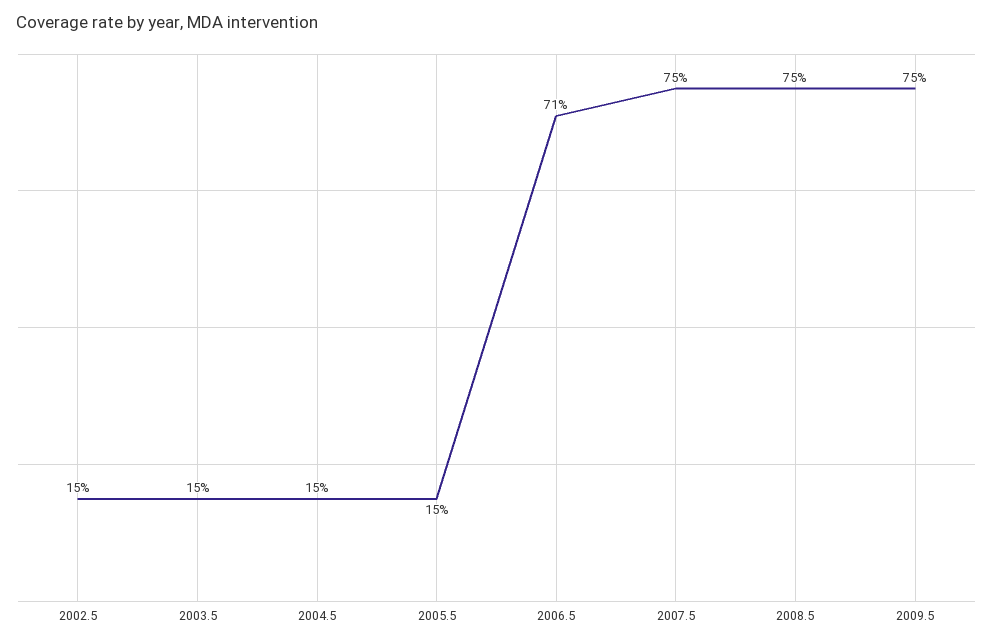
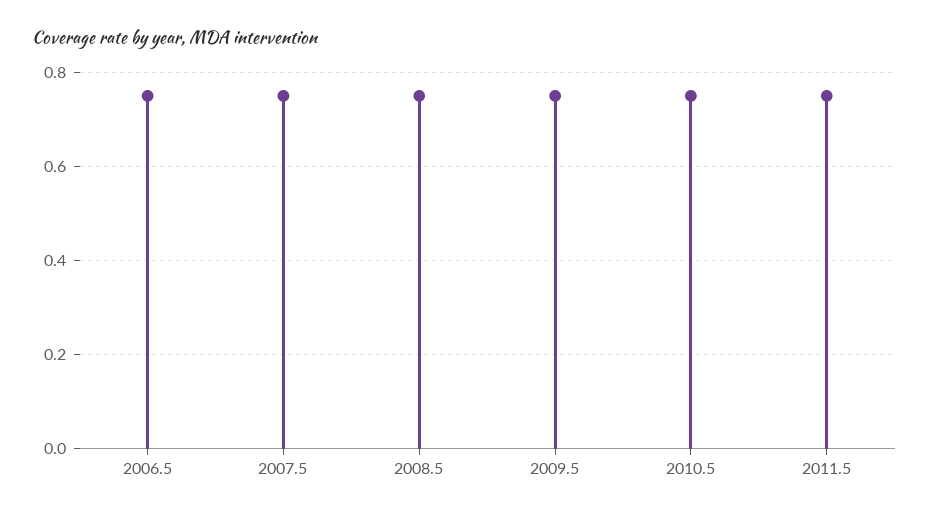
2002.5: 0.15 -> none
2003.5: 0.15 -> none
2004.5: 0.15 -> none
2005.5: 0.15 -> none
2006.5: 0.71 -> 0.75
2010.5: none -> 0.75
2011.5: none -> 0.75

